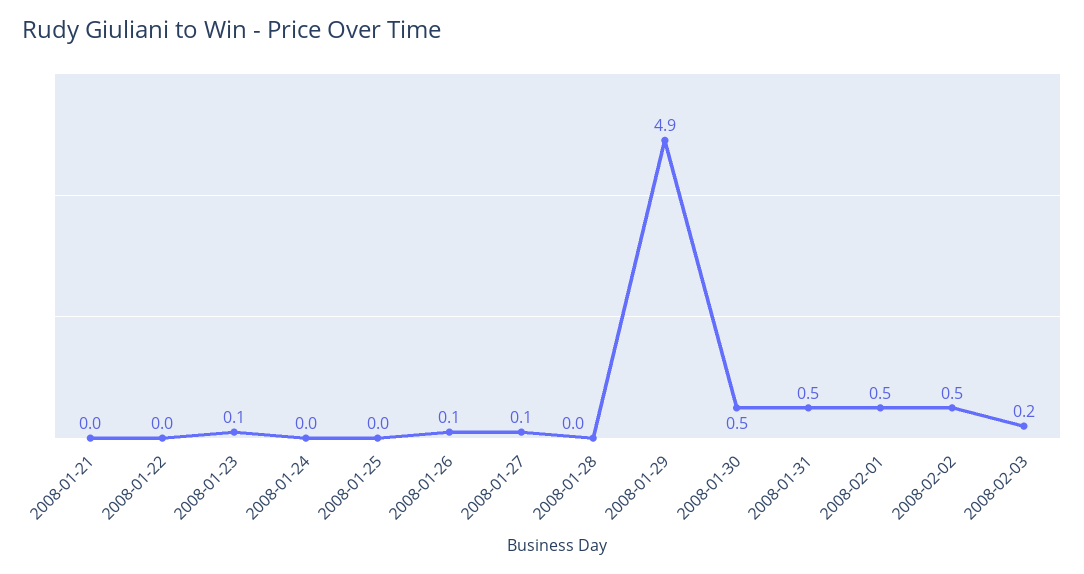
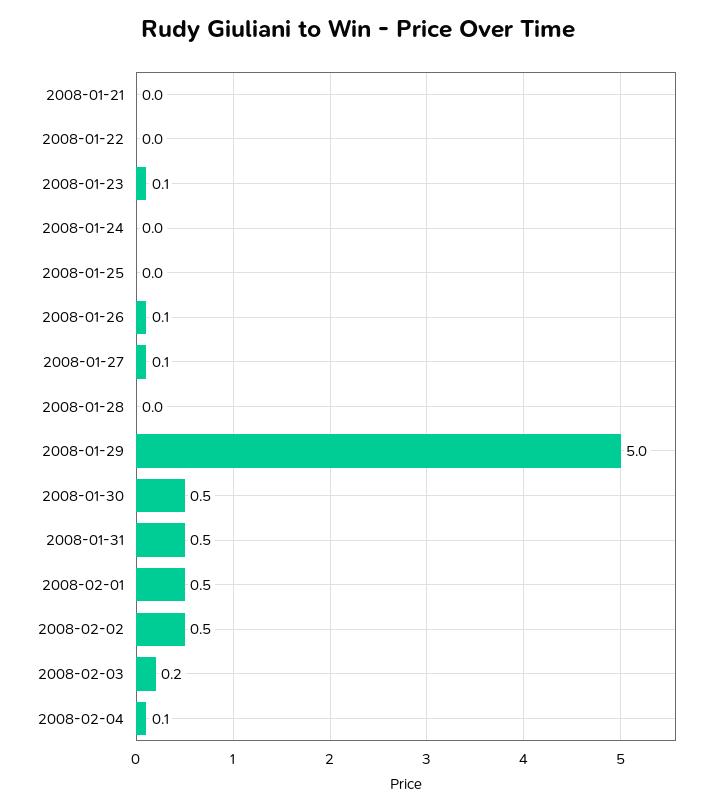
2008-01-29: 4.9 -> 5
2008-02-04: none -> 0.1

